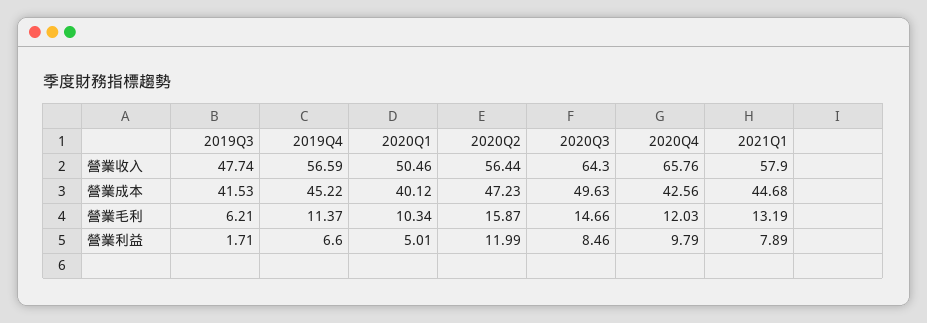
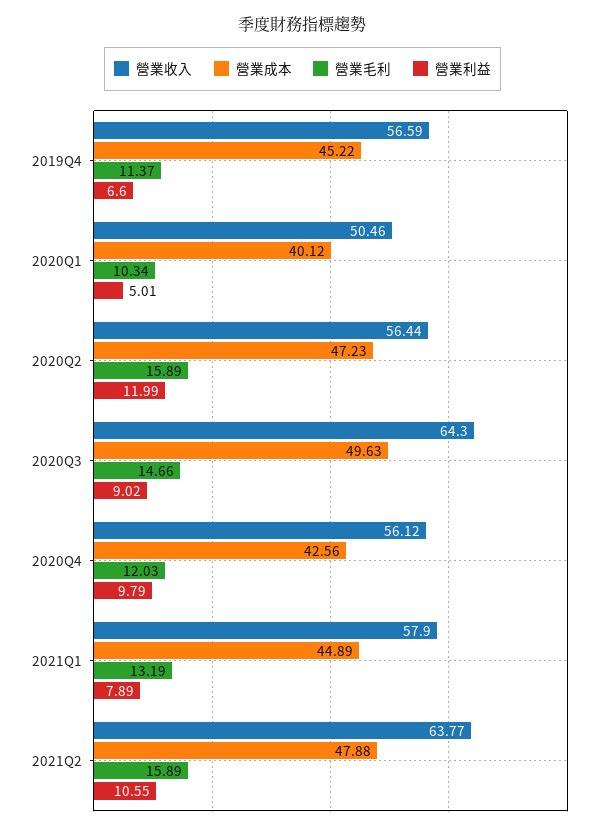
營業收入, 2019Q3: 47.74 -> none
營業收入, 2020Q4: 65.76 -> 56.12
營業成本, 2019Q3: 41.53 -> none
營業成本, 2021Q1: 44.68 -> 44.89
營業毛利, 2019Q3: 6.21 -> none
營業毛利, 2020Q2: 15.87 -> 15.89
營業利益, 2019Q3: 1.71 -> none
營業利益, 2020Q3: 8.46 -> 9.02
營業收入, 2021Q2: none -> 63.77
營業成本, 2021Q2: none -> 47.88
營業毛利, 2021Q2: none -> 15.89
營業利益, 2021Q2: none -> 10.55

